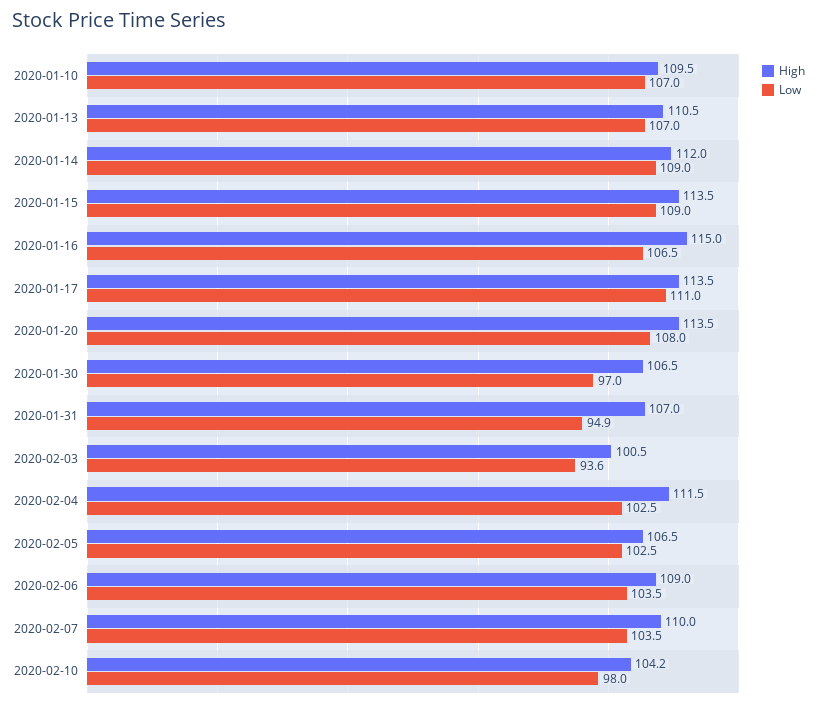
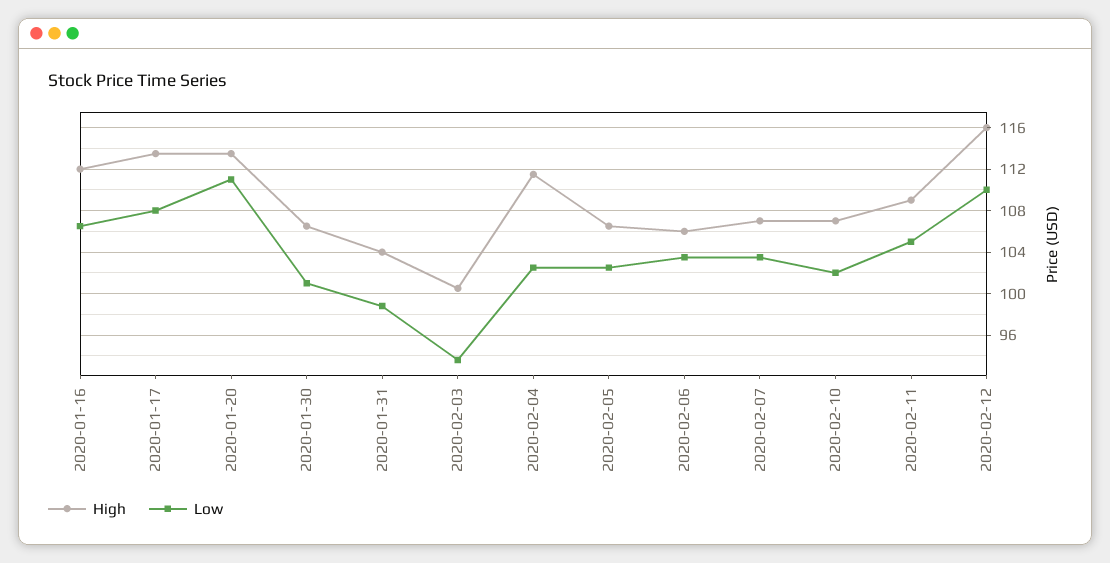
High, 2020-01-10: 109.5 -> none
Low, 2020-01-10: 107 -> none
High, 2020-01-13: 110.5 -> none
Low, 2020-01-13: 107 -> none
High, 2020-01-14: 112 -> none
Low, 2020-01-14: 109 -> none
High, 2020-01-15: 113.5 -> none
Low, 2020-01-15: 109 -> none
High, 2020-01-16: 115 -> 112
Low, 2020-01-17: 111 -> 108
Low, 2020-01-20: 108 -> 111
Low, 2020-01-30: 97 -> 101
High, 2020-01-31: 107 -> 104
Low, 2020-01-31: 94.9 -> 99
High, 2020-02-06: 109 -> 106
High, 2020-02-07: 110 -> 107
High, 2020-02-10: 104.2 -> 107
Low, 2020-02-10: 98 -> 102
High, 2020-02-11: none -> 109
Low, 2020-02-11: none -> 105
High, 2020-02-12: none -> 116
Low, 2020-02-12: none -> 110

